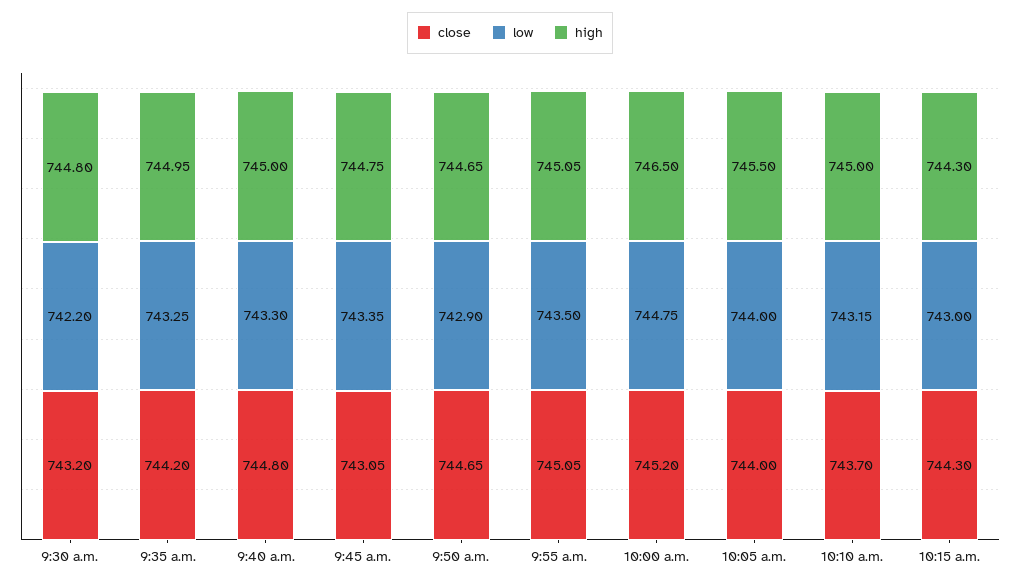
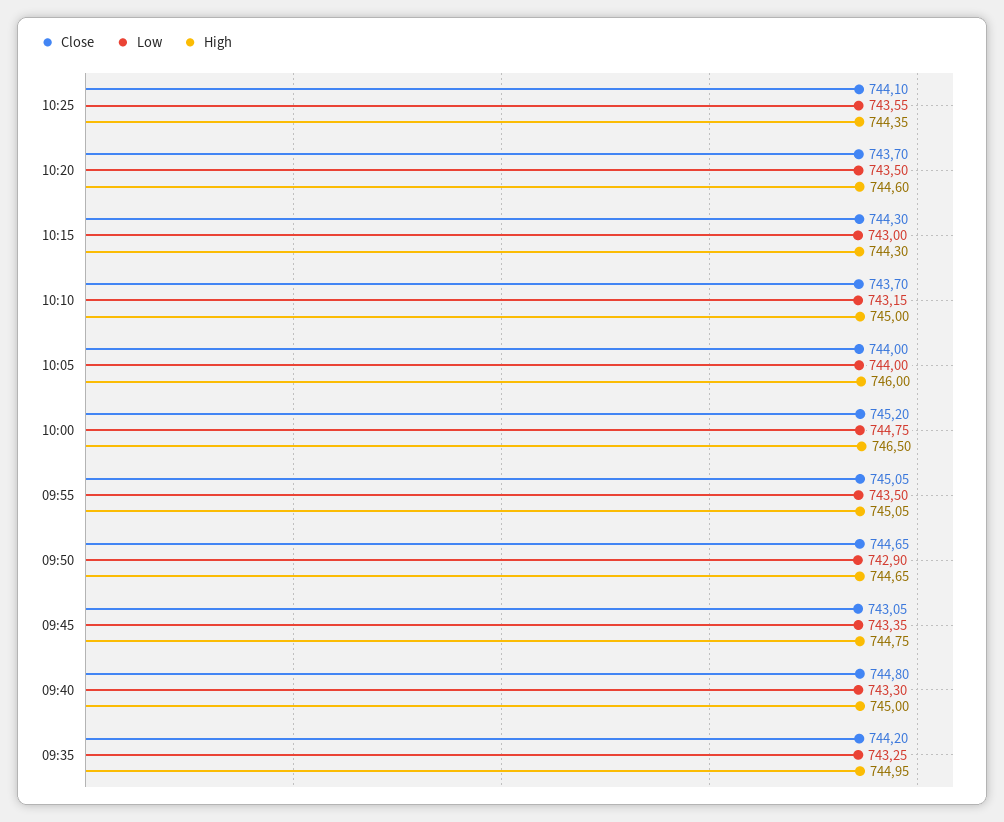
close, 9:30 a.m.: 743.2 -> none
low, 9:30 a.m.: 742.2 -> none
high, 9:30 a.m.: 744.8 -> none
high, 10:05 a.m.: 745.5 -> 746
close, 10:25: none -> 744.1
low, 10:25: none -> 743.55
high, 10:25: none -> 744.35
close, 10:20: none -> 743.7
low, 10:20: none -> 743.5
high, 10:20: none -> 744.6

